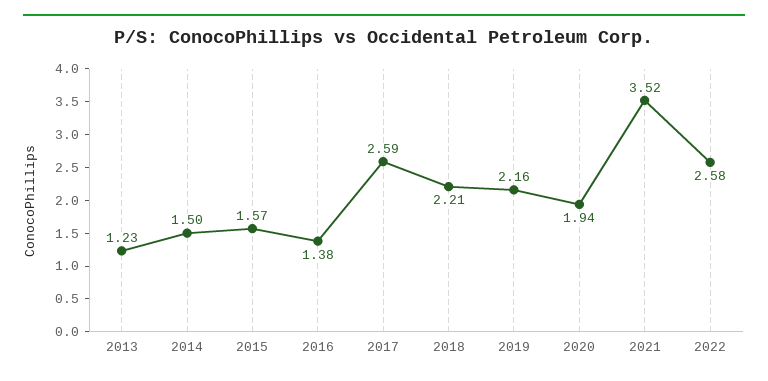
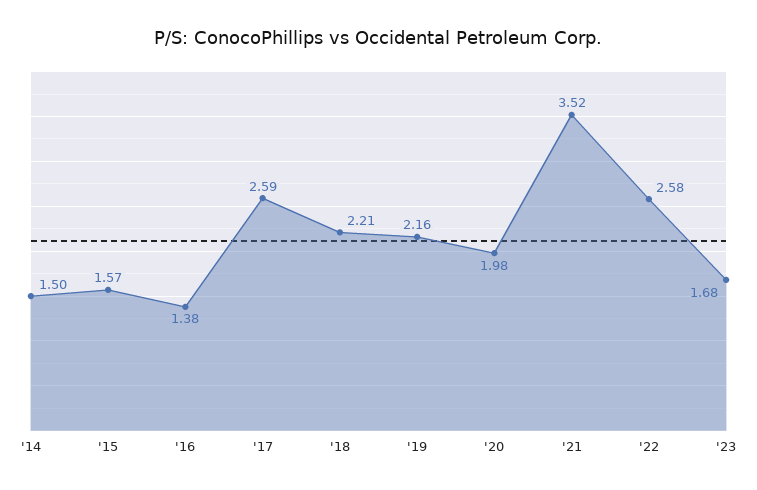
2013: 1.23 -> none
2020: 1.94 -> 1.98
'23: none -> 1.68

